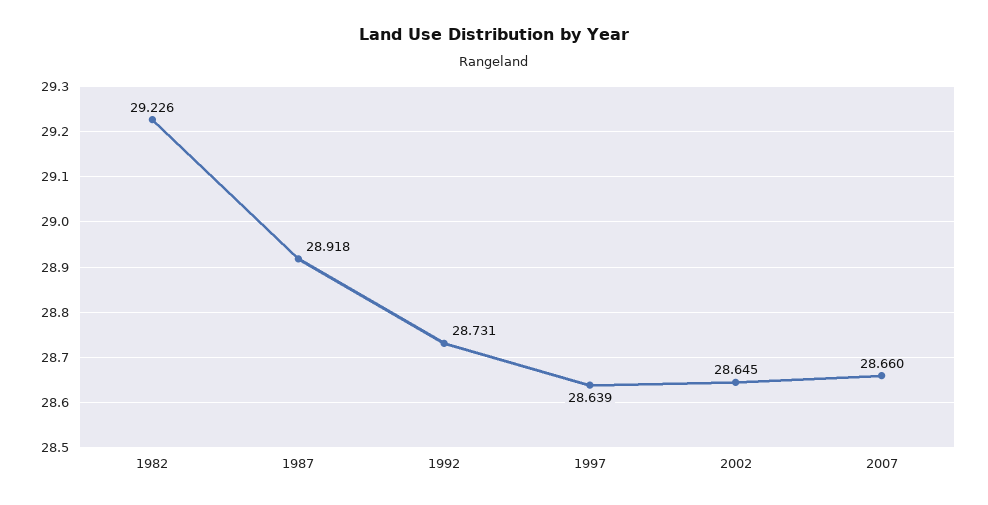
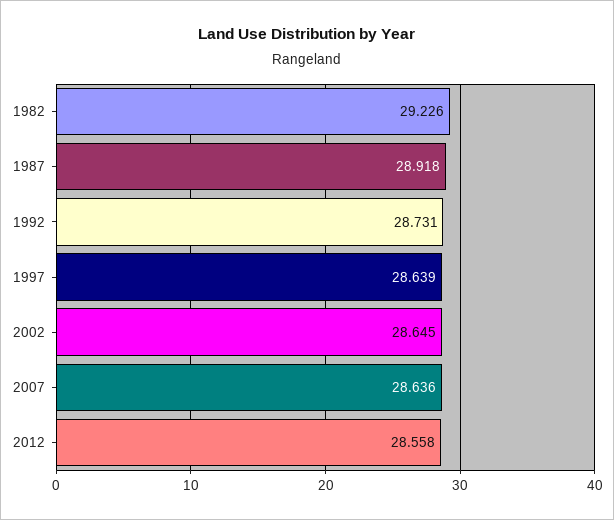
2007: 28.66 -> 28.636
2012: none -> 28.558

